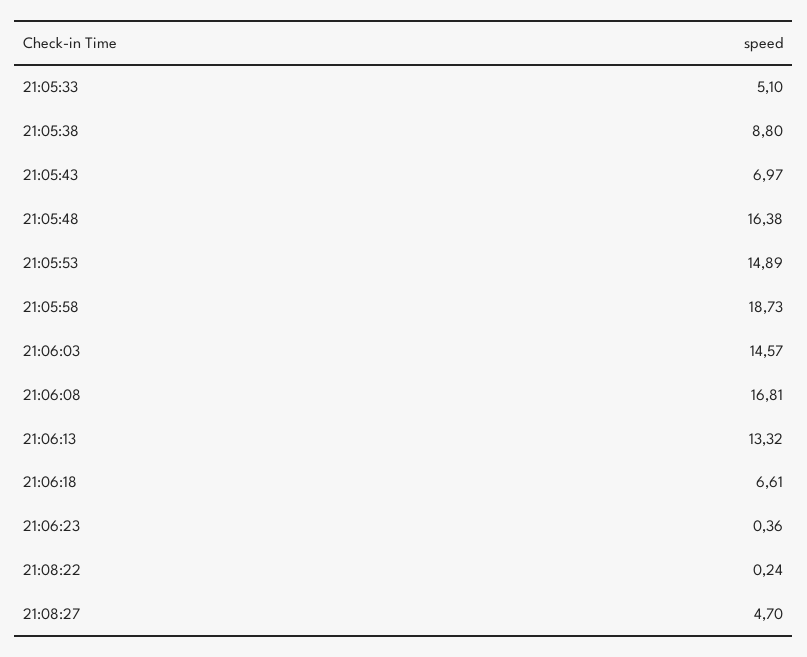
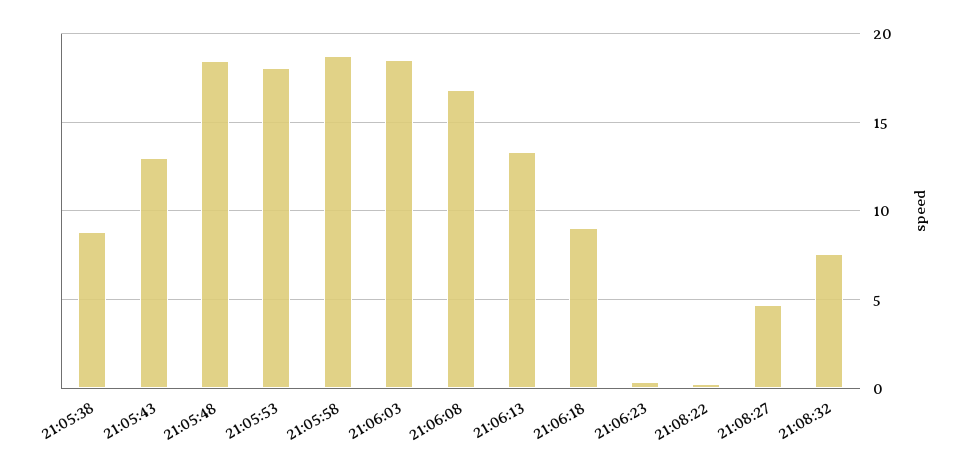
21:05:33: 5.1 -> none
21:05:43: 6.97 -> 13
21:05:48: 16.38 -> 18.5
21:05:53: 14.89 -> 18
21:06:03: 14.57 -> 18.5
21:06:18: 6.61 -> 9
21:08:32: none -> 7.5

